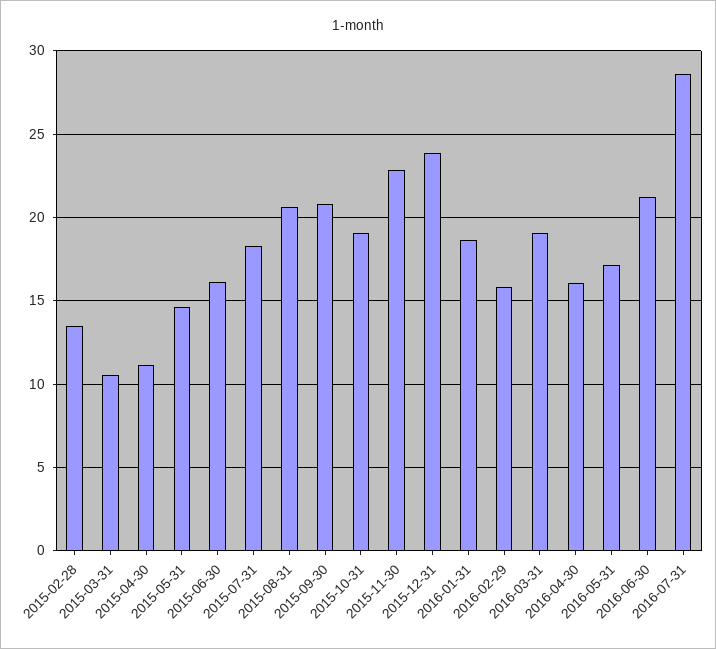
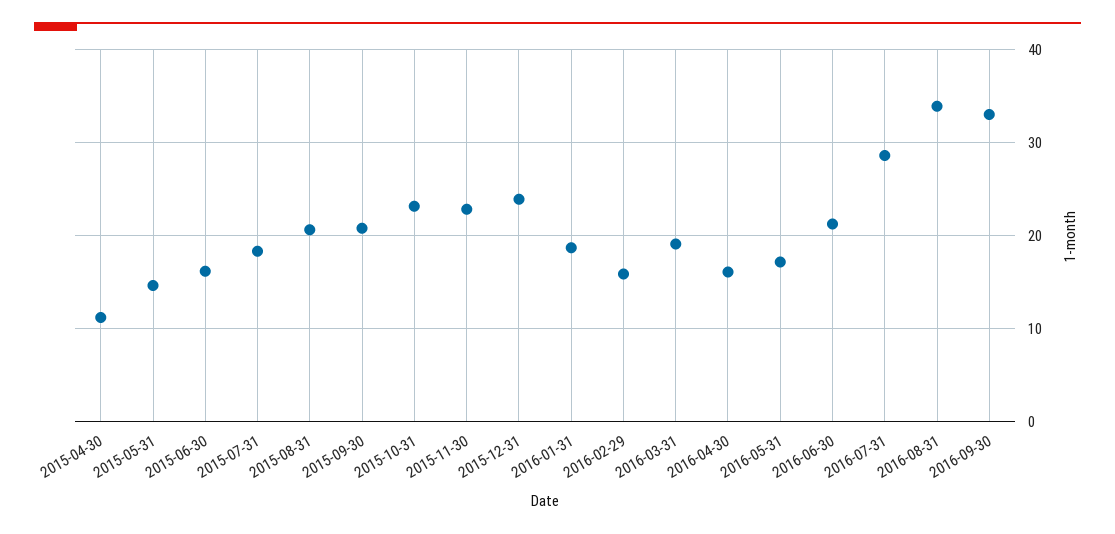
2015-02-28: 13.5 -> none
2015-03-31: 10.5 -> none
2015-10-31: 19 -> 23
2016-08-31: none -> 34
2016-09-30: none -> 33

